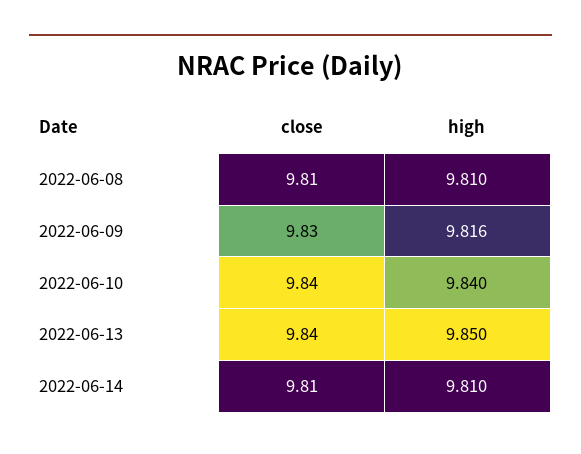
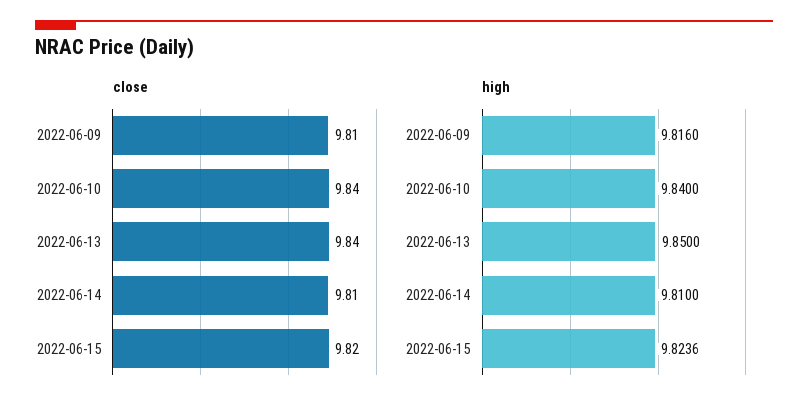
close, 2022-06-08: 9.81 -> none
high, 2022-06-08: 9.81 -> none
close, 2022-06-09: 9.83 -> 9.81
close, 2022-06-15: none -> 9.82
high, 2022-06-15: none -> 9.8236

